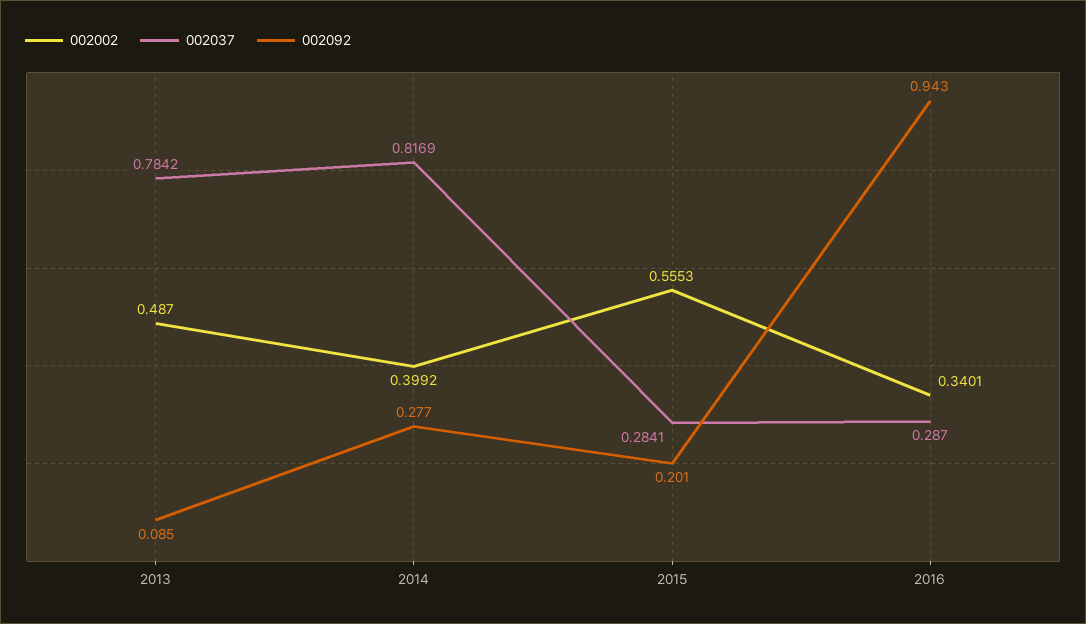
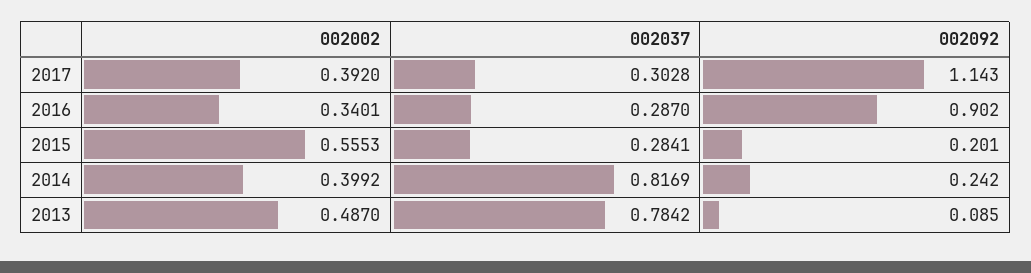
002092, 2014: 0.277 -> 0.242
002092, 2016: 0.943 -> 0.902
002002, 2017: none -> 0.392
002037, 2017: none -> 0.3028
002092, 2017: none -> 1.143

